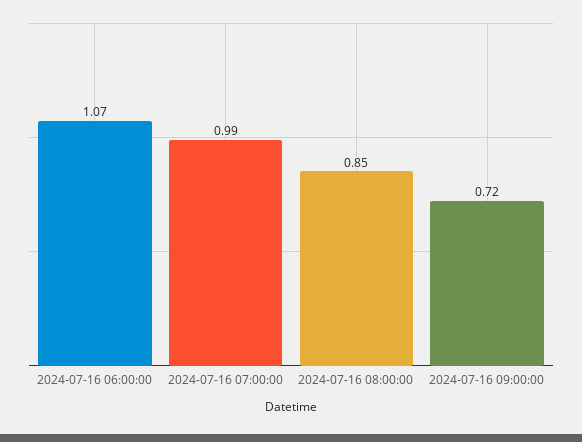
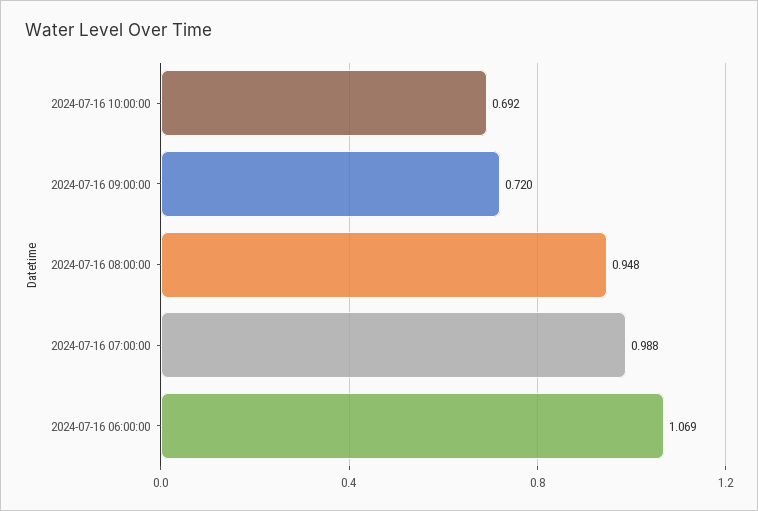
2024-07-16 08:00:00: 0.85 -> 0.948
2024-07-16 10:00:00: none -> 0.692

